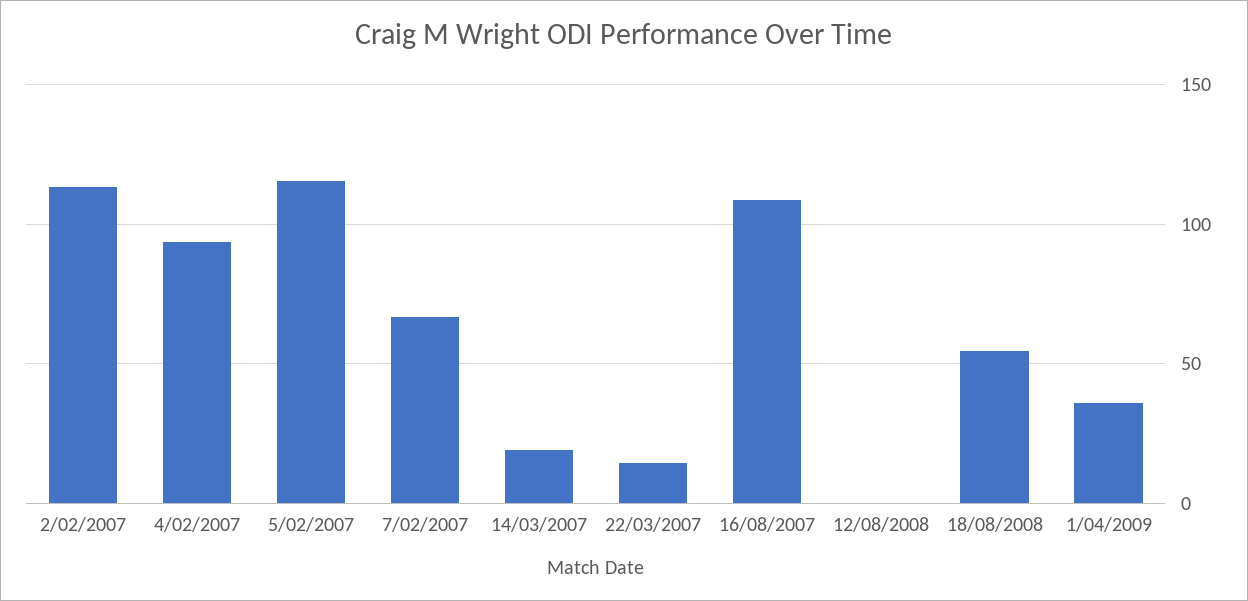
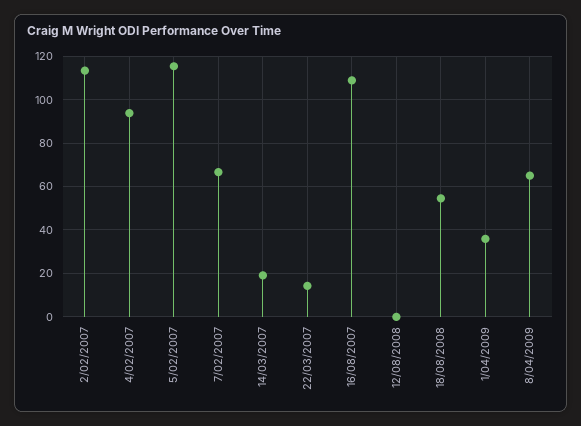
8/04/2009: none -> 65

